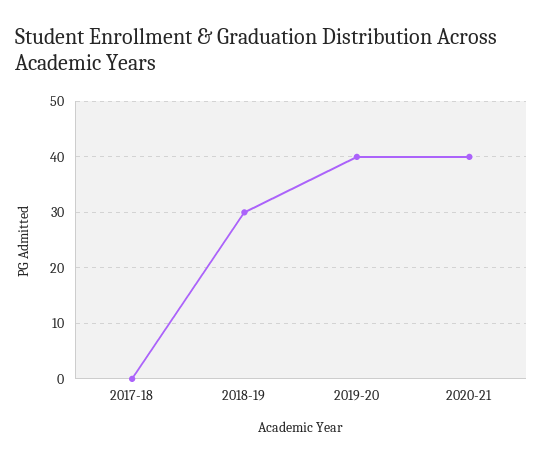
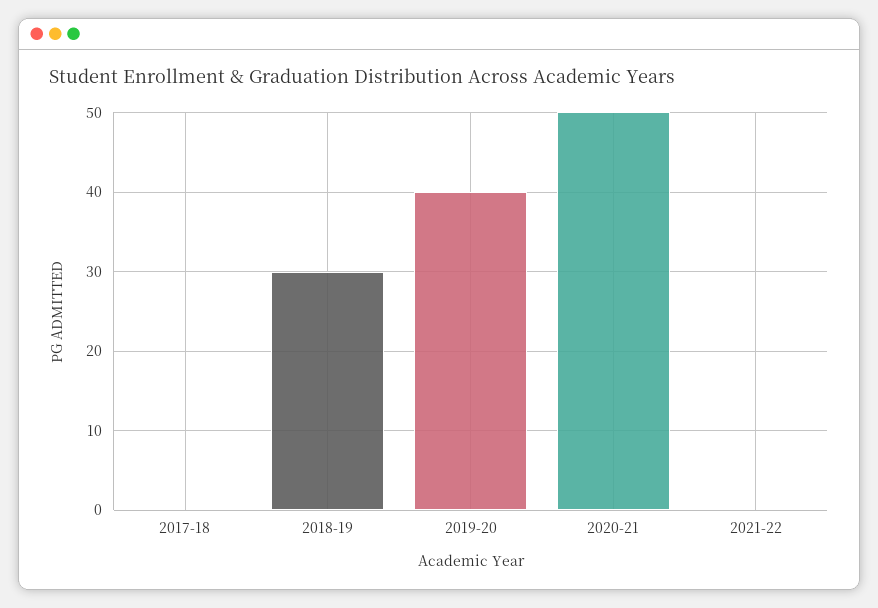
2020-21: 40 -> 50
2021-22: none -> 0

